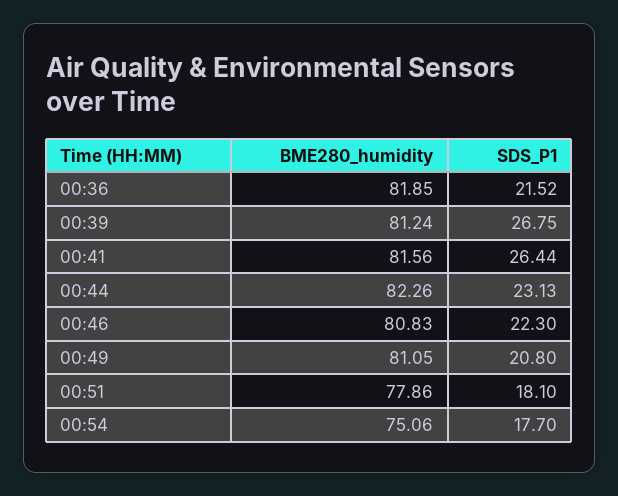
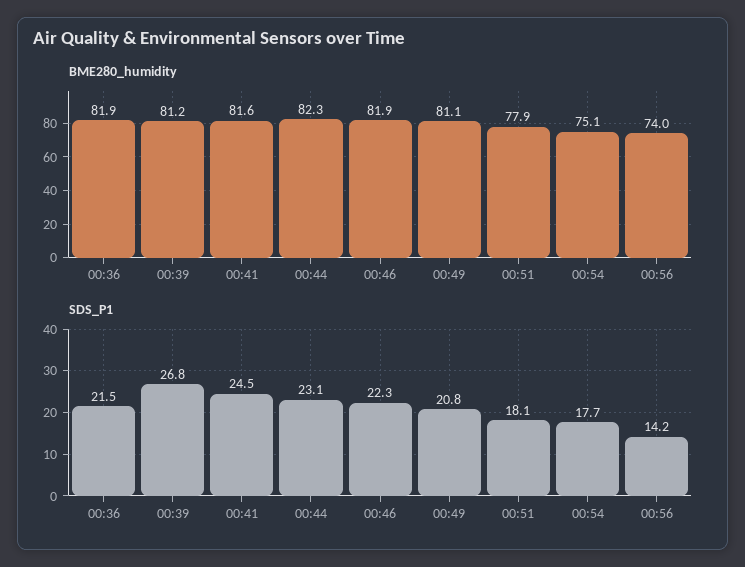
SDS_P1, 00:41: 26.44 -> 24.5
BME280_humidity, 00:46: 80.83 -> 81.9
BME280_humidity, 00:56: none -> 74
SDS_P1, 00:56: none -> 14.2

